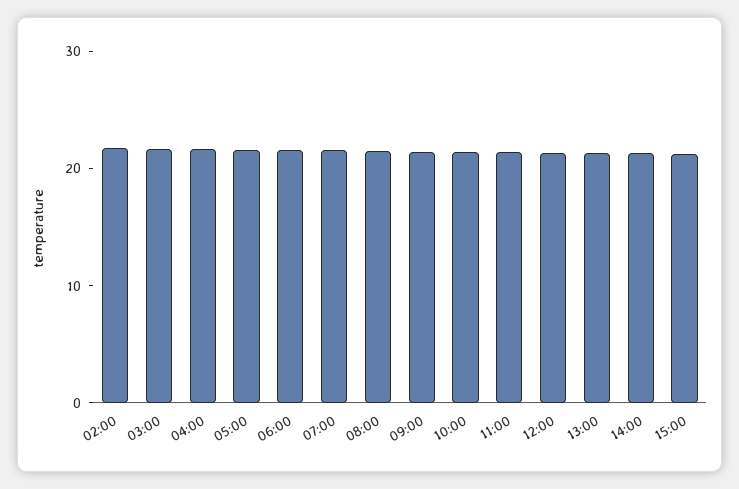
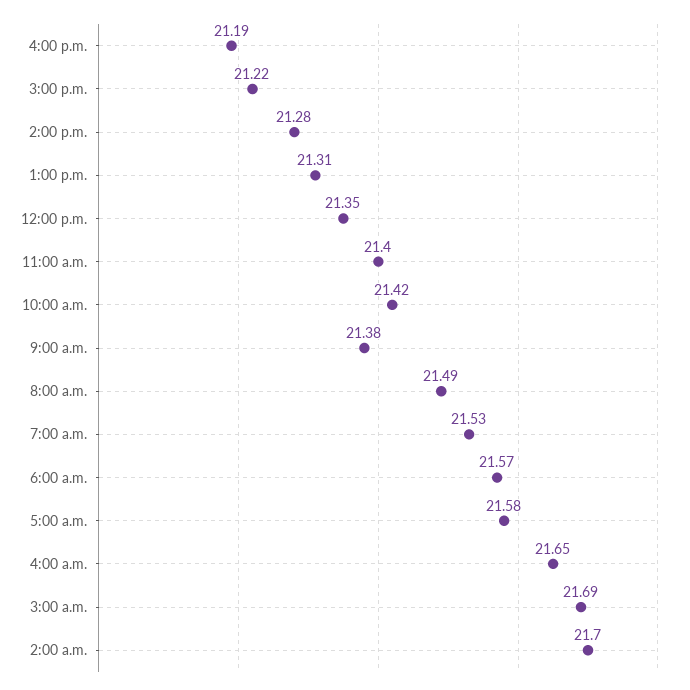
4:00 p.m.: none -> 21.19

